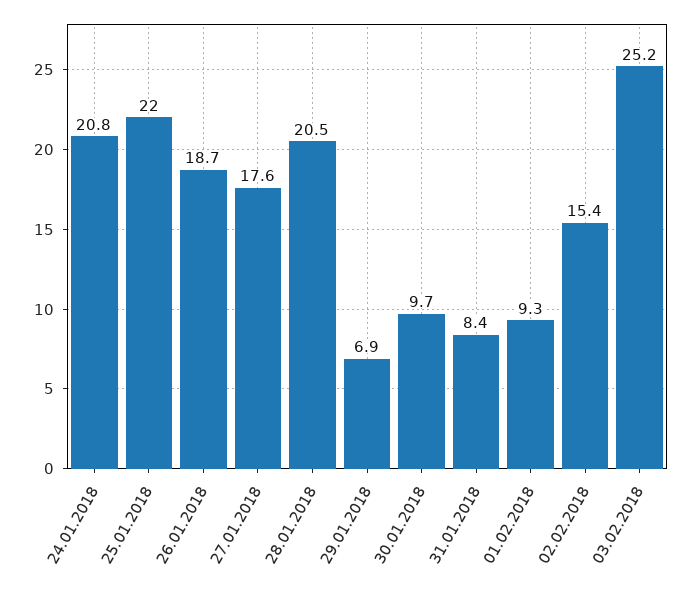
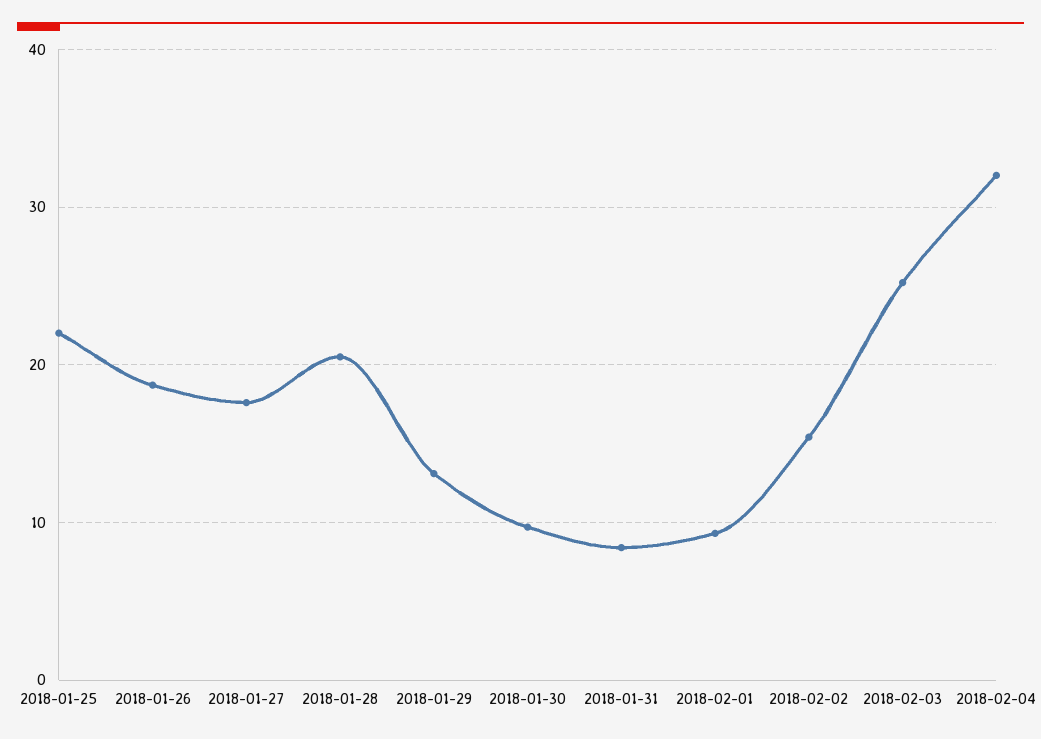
24.01.2018: 20.8 -> none
29.01.2018: 6.9 -> 13
2018-02-04: none -> 32

